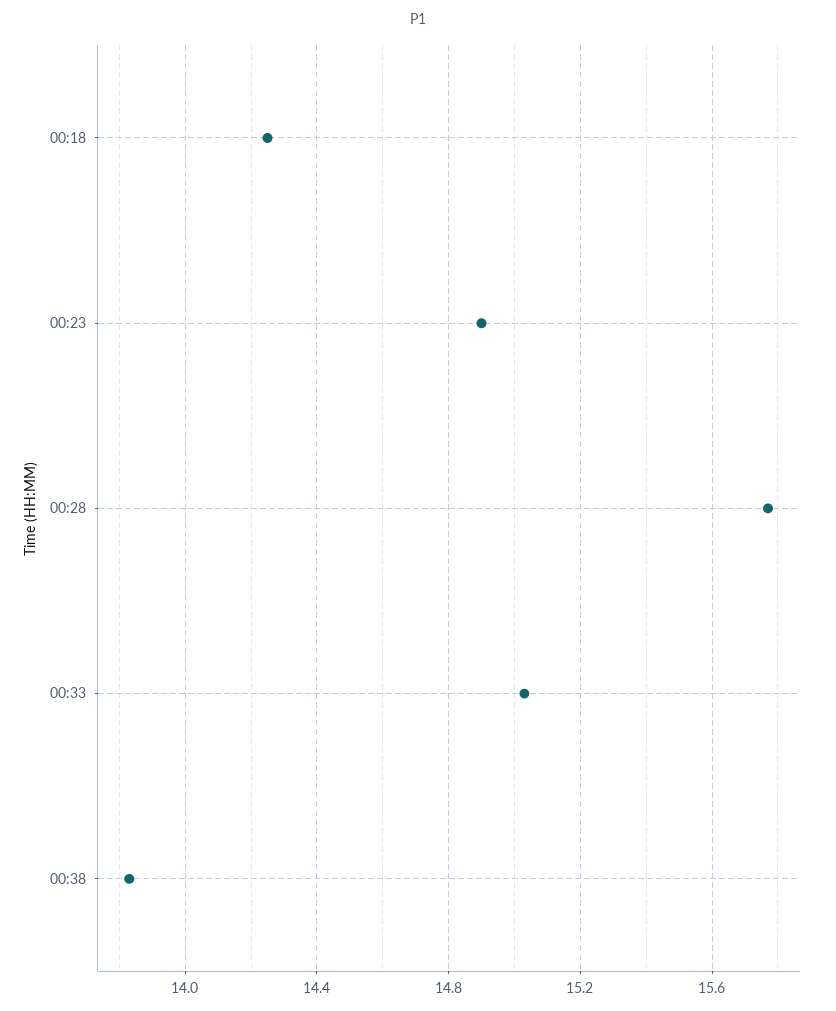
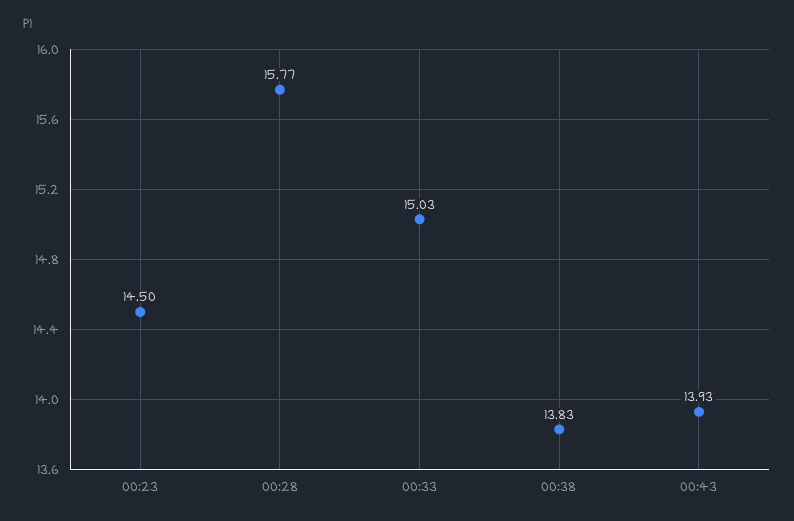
00:18: 14.25 -> none
00:23: 14.9 -> 14.5
00:43: none -> 13.93

